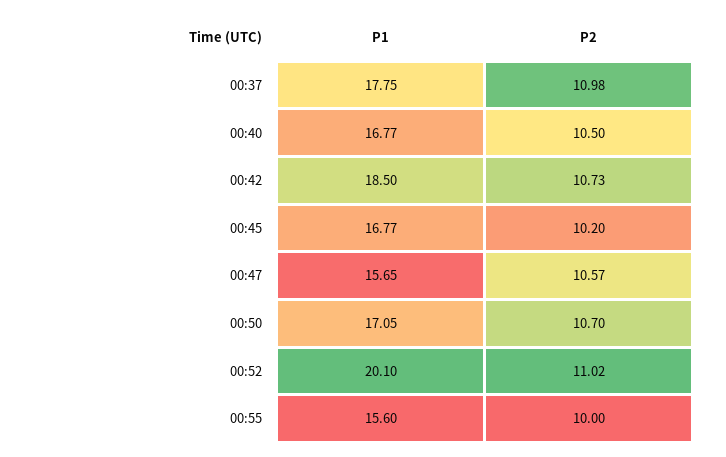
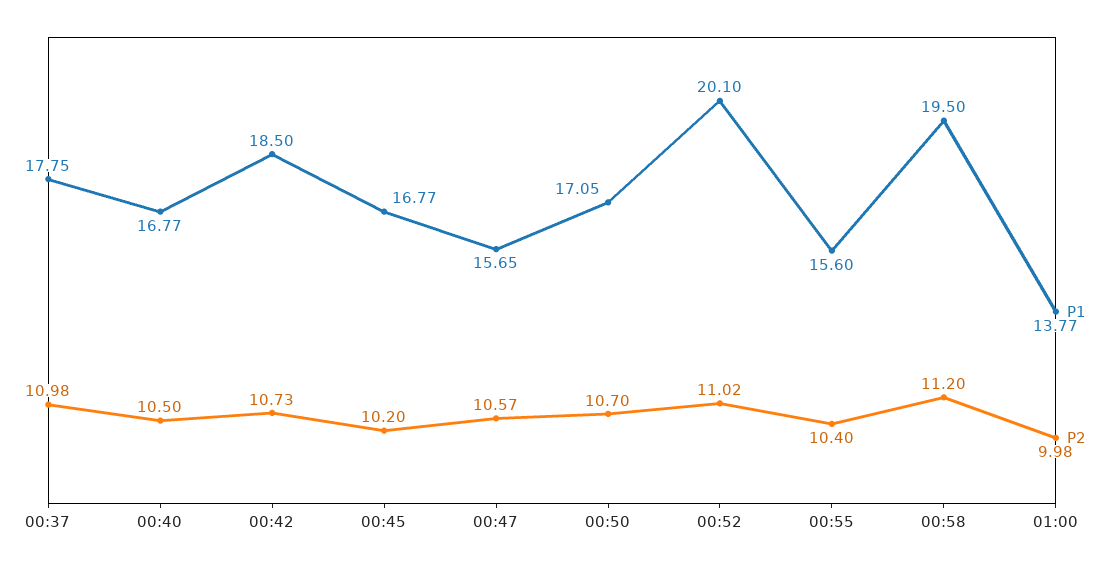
P2, 00:55: 10 -> 10.4
P1, 00:58: none -> 19.5
P2, 00:58: none -> 11.2
P1, 01:00: none -> 13.77
P2, 01:00: none -> 9.98

